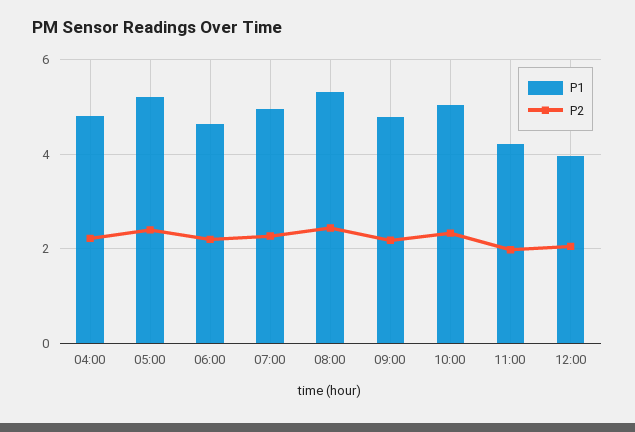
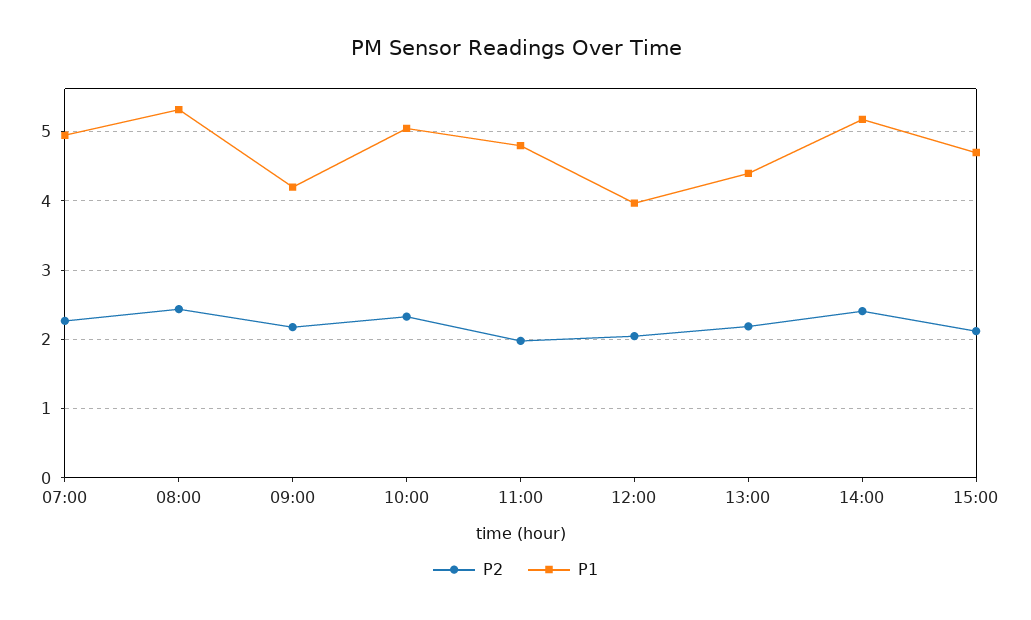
P1, 04:00: 4.8 -> none
P2, 04:00: 2.2 -> none
P1, 05:00: 5.2 -> none
P2, 05:00: 2.4 -> none
P1, 06:00: 4.6 -> none
P2, 06:00: 2.2 -> none
P1, 09:00: 4.8 -> 4.2
P1, 11:00: 4.2 -> 4.8
P2, 13:00: none -> 2.2
P1, 13:00: none -> 4.4
P2, 14:00: none -> 2.4
P1, 14:00: none -> 5.2
P2, 15:00: none -> 2.1
P1, 15:00: none -> 4.7

